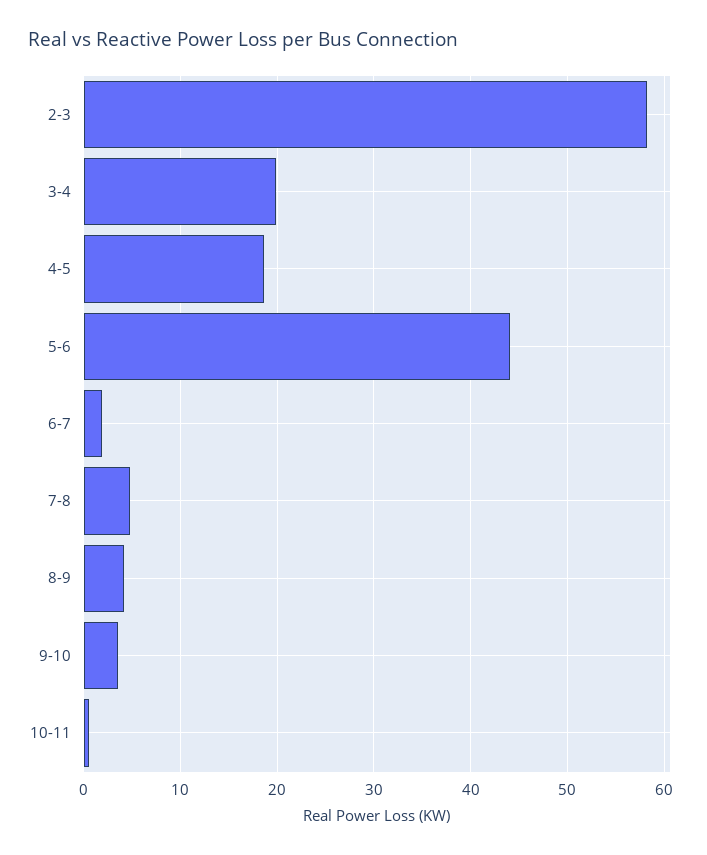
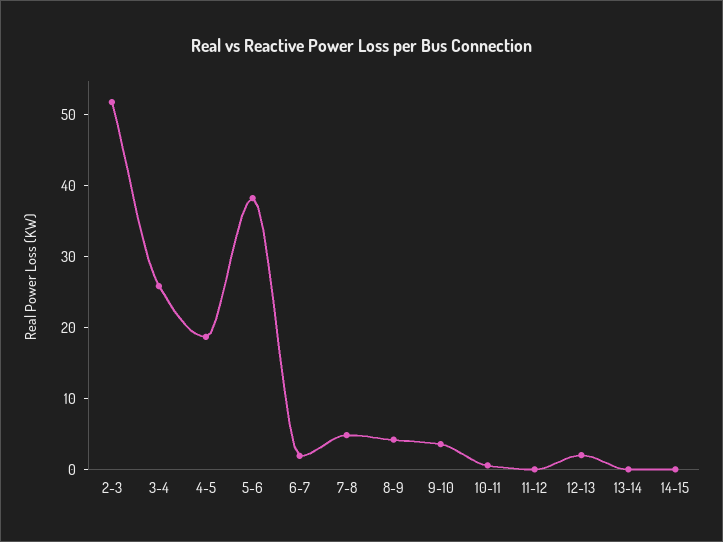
2-3: 58 -> 52
3-4: 20 -> 26
5-6: 44 -> 38
11-12: none -> 0
12-13: none -> 2
13-14: none -> 0
14-15: none -> 0

